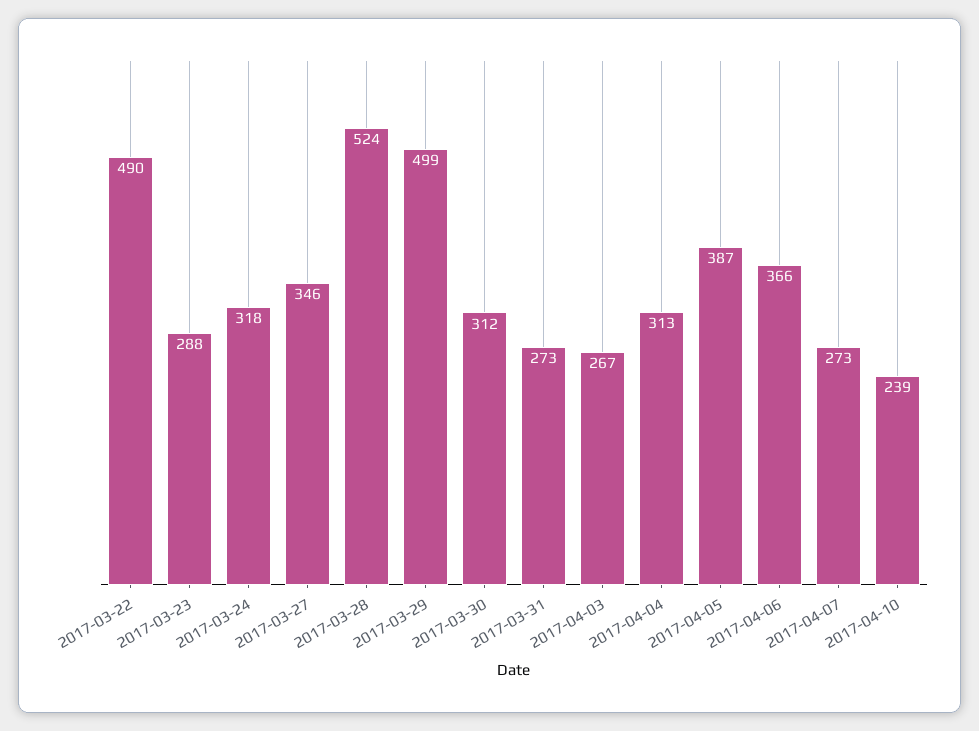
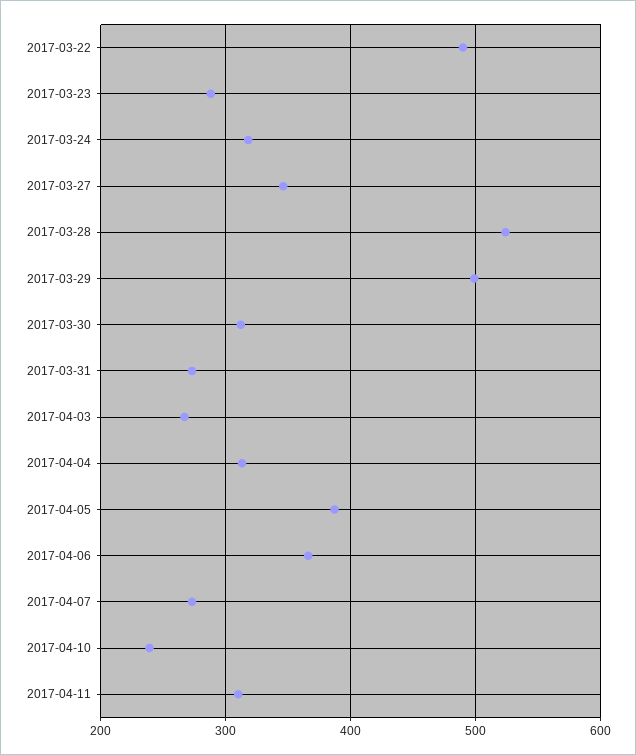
2017-04-11: none -> 310

